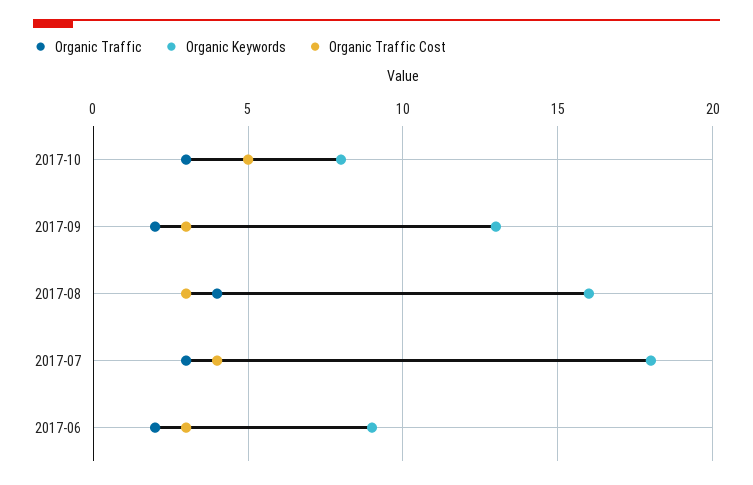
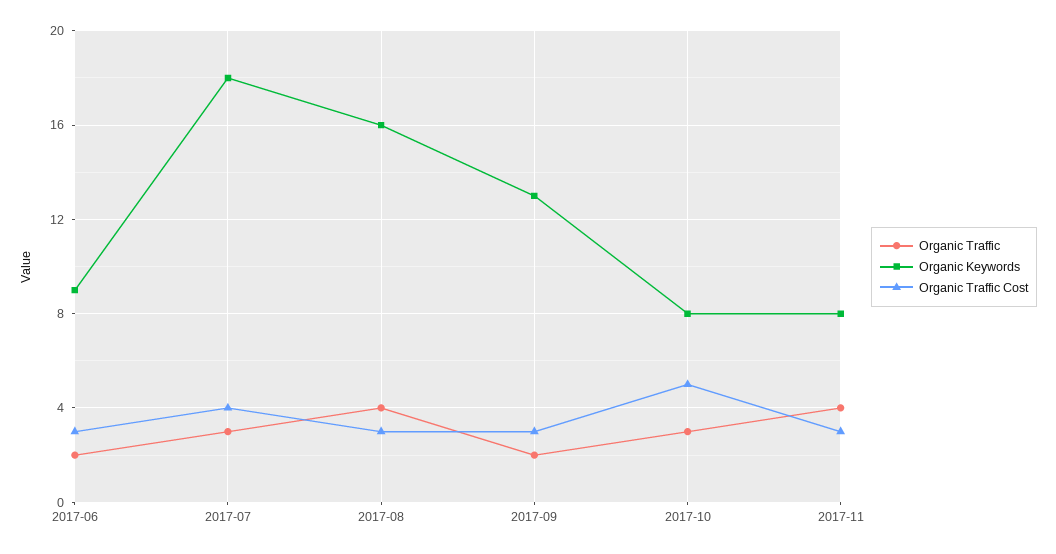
Organic Traffic, 2017-11: none -> 4
Organic Keywords, 2017-11: none -> 8
Organic Traffic Cost, 2017-11: none -> 3

